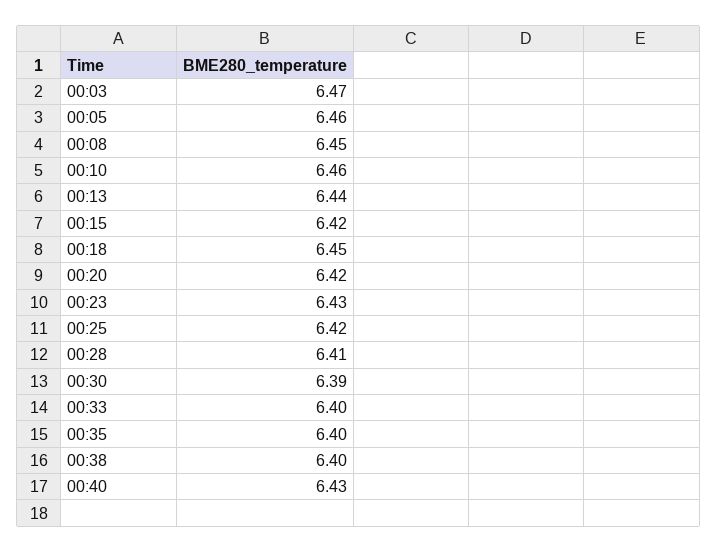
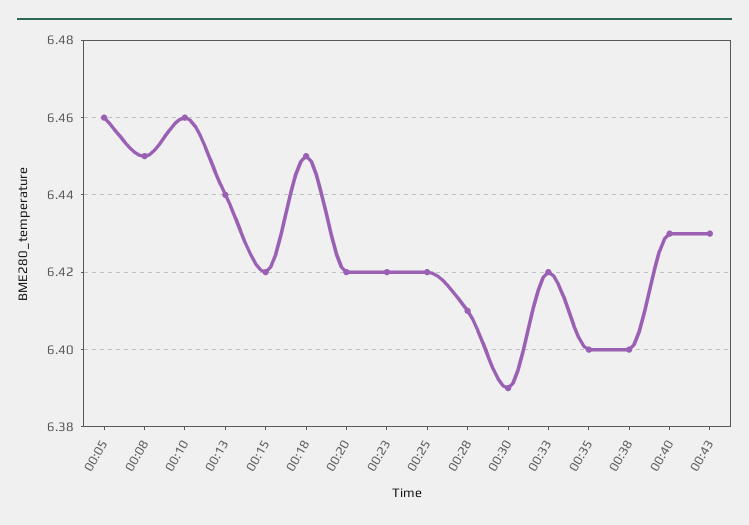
00:03: 6.47 -> none
00:23: 6.43 -> 6.42
00:33: 6.4 -> 6.42
00:43: none -> 6.43

